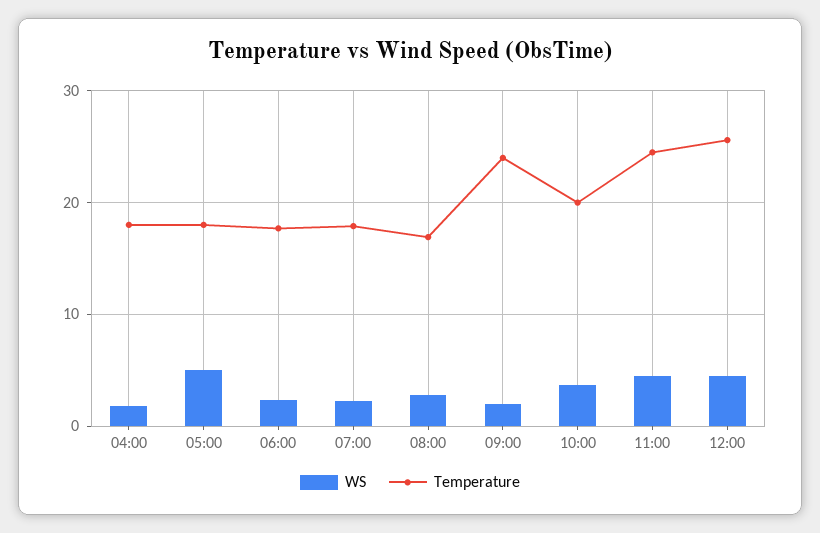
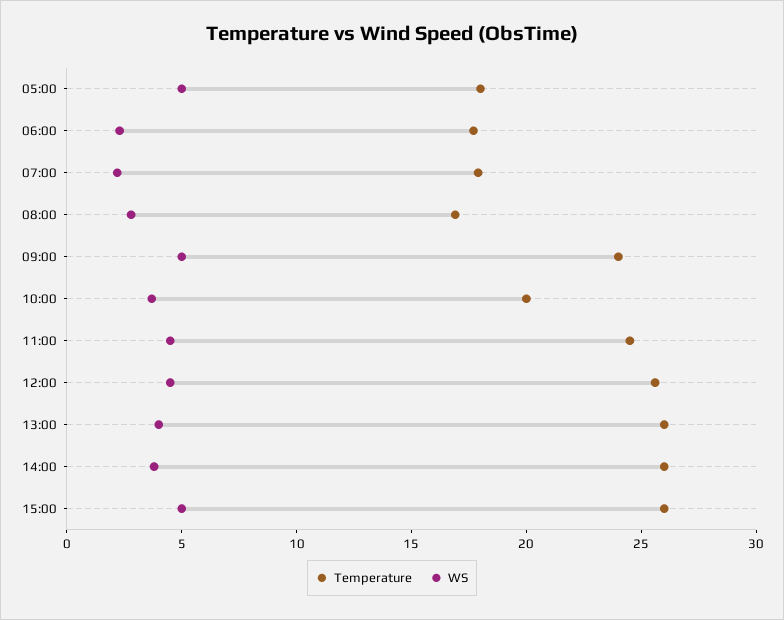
WS, 04:00: 2 -> none
Temperature, 04:00: 18 -> none
WS, 09:00: 2 -> 5
Temperature, 13:00: none -> 26
WS, 13:00: none -> 4
Temperature, 14:00: none -> 26
WS, 14:00: none -> 4
Temperature, 15:00: none -> 26
WS, 15:00: none -> 5

